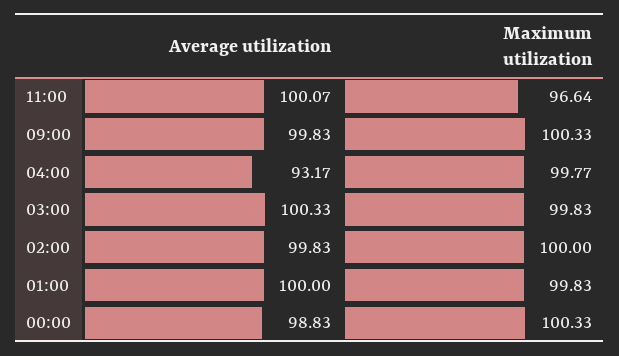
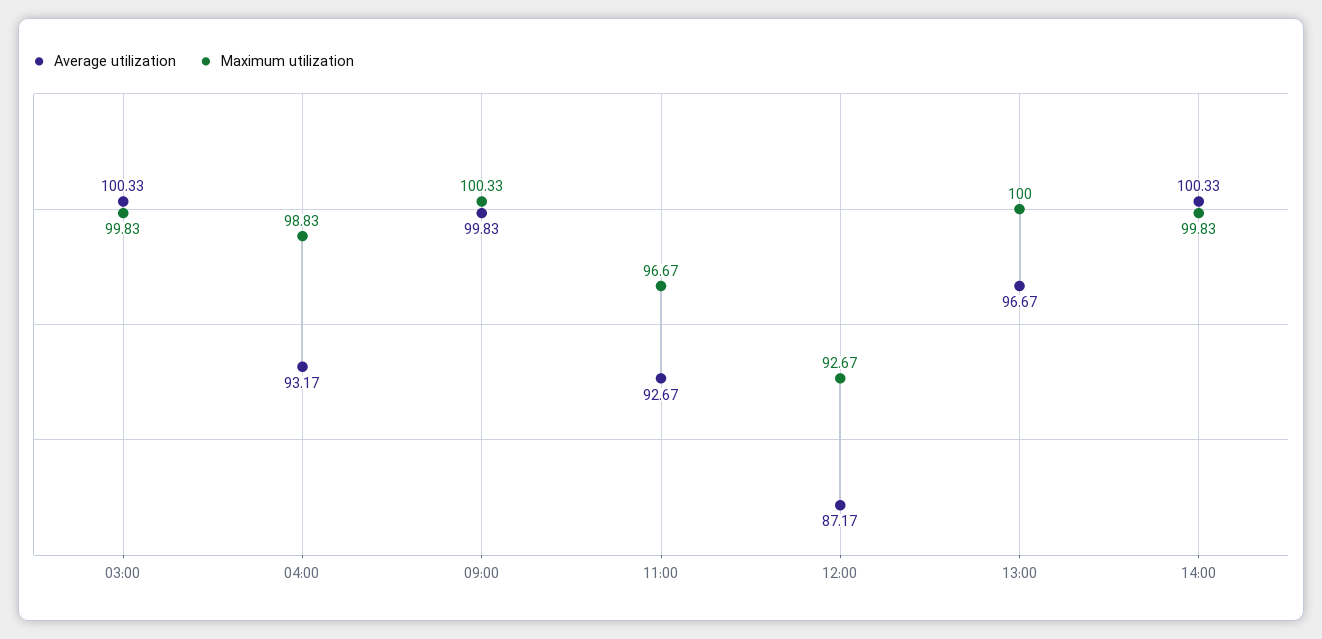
Average utilization, 11:00: 100.07 -> 92.67
Maximum utilization, 11:00: 96.64 -> 96.67
Maximum utilization, 04:00: 99.77 -> 98.83
Average utilization, 02:00: 99.83 -> none
Maximum utilization, 02:00: 100 -> none
Average utilization, 01:00: 100 -> none
Maximum utilization, 01:00: 99.83 -> none
Average utilization, 00:00: 98.83 -> none
Maximum utilization, 00:00: 100.33 -> none
Average utilization, 12:00: none -> 87.17
Maximum utilization, 12:00: none -> 92.67
Average utilization, 13:00: none -> 96.67
Maximum utilization, 13:00: none -> 100
Average utilization, 14:00: none -> 100.33
Maximum utilization, 14:00: none -> 99.83

